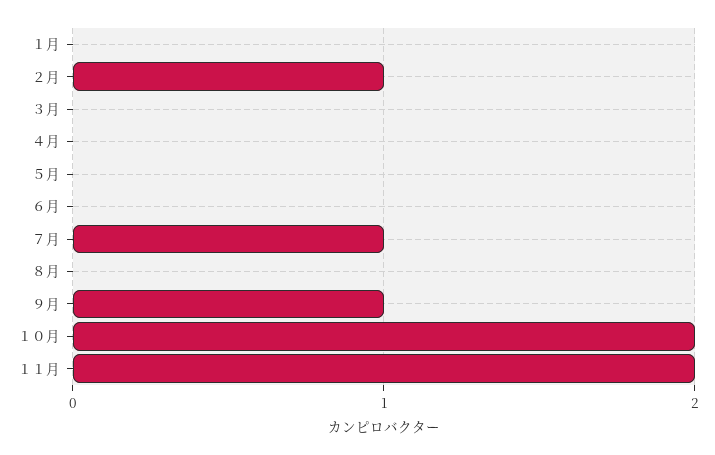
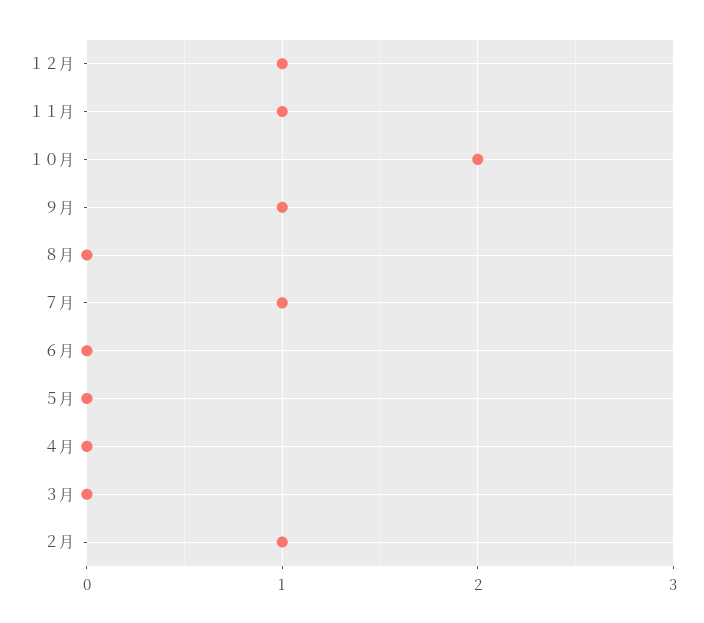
１月: 0 -> none
１１月: 2 -> 1
１２月: none -> 1

